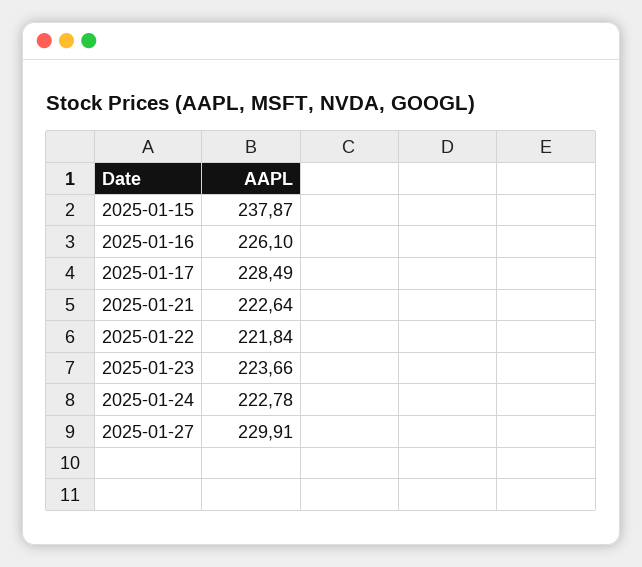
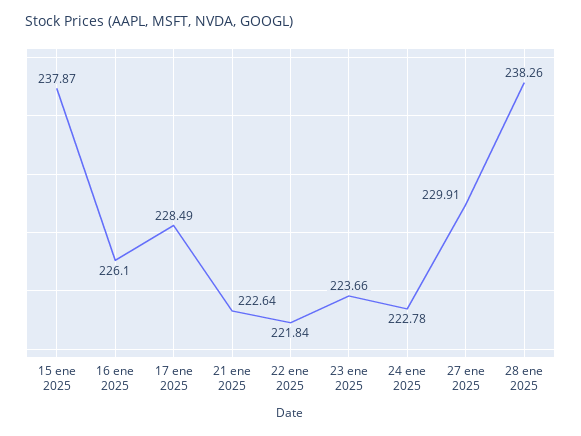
28 ene 2025: none -> 238.26

